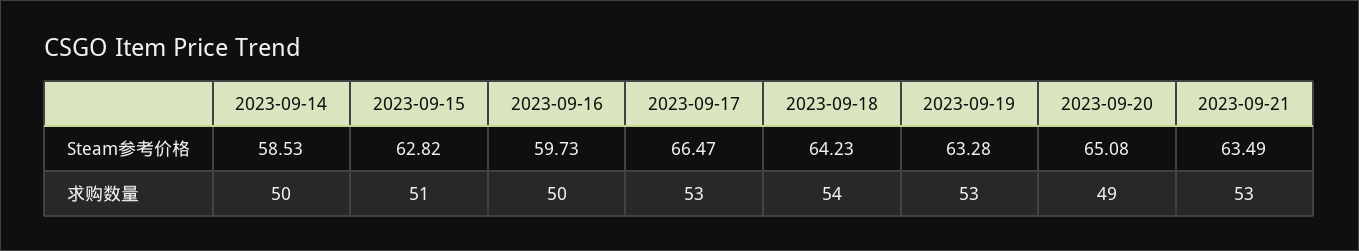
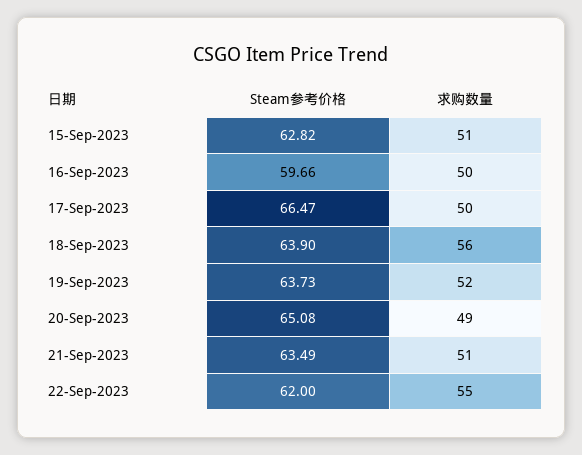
2023-09-14, Steam参考价格: 58.53 -> none
2023-09-16, Steam参考价格: 59.73 -> 59.66
2023-09-18, Steam参考价格: 64.23 -> 63.9
2023-09-19, Steam参考价格: 63.28 -> 63.73
2023-09-14, 求购数量: 50 -> none
2023-09-17, 求购数量: 53 -> 50
2023-09-18, 求购数量: 54 -> 56
2023-09-19, 求购数量: 53 -> 52
2023-09-21, 求购数量: 53 -> 51
22-Sep-2023, Steam参考价格: none -> 62
22-Sep-2023, 求购数量: none -> 55

